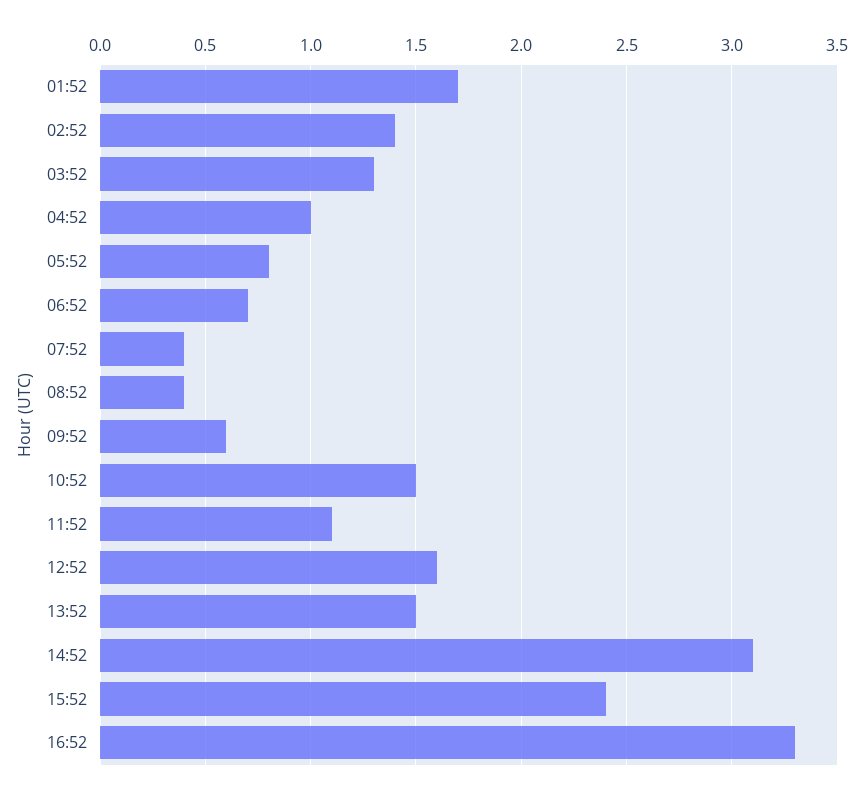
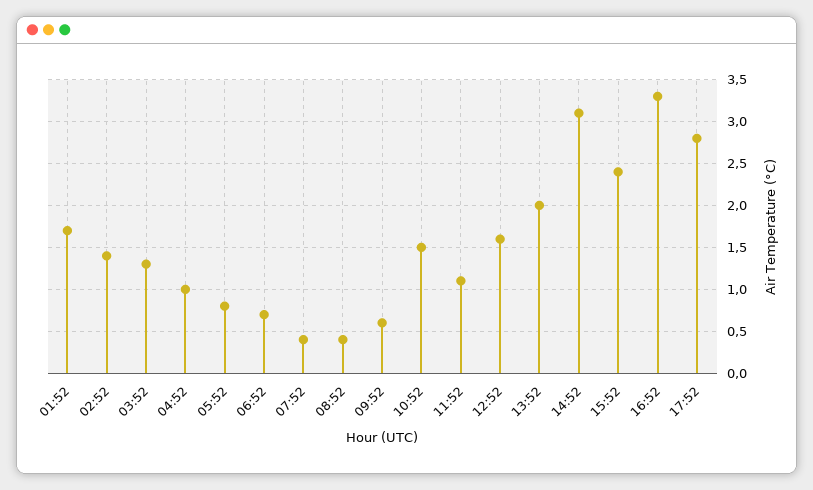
13:52: 1.5 -> 2
17:52: none -> 2.8

